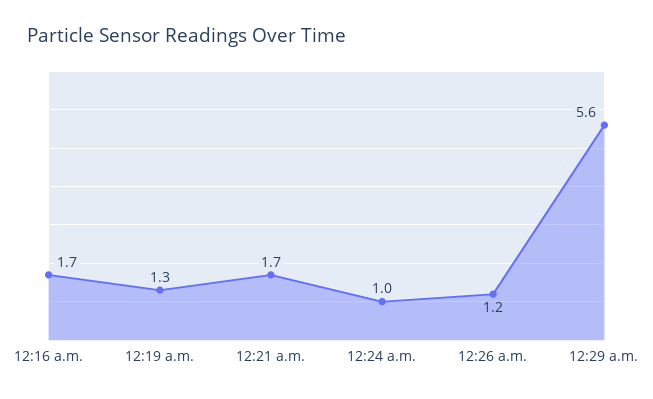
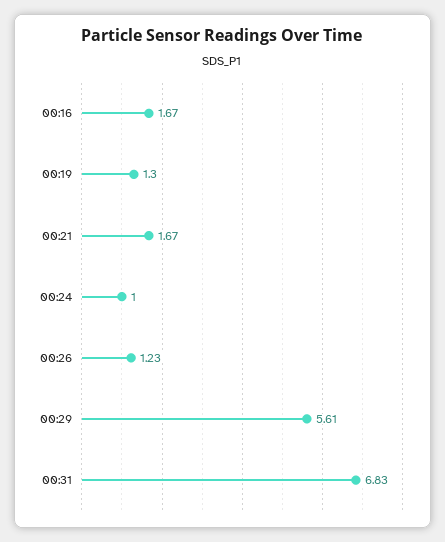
00:31: none -> 6.83

